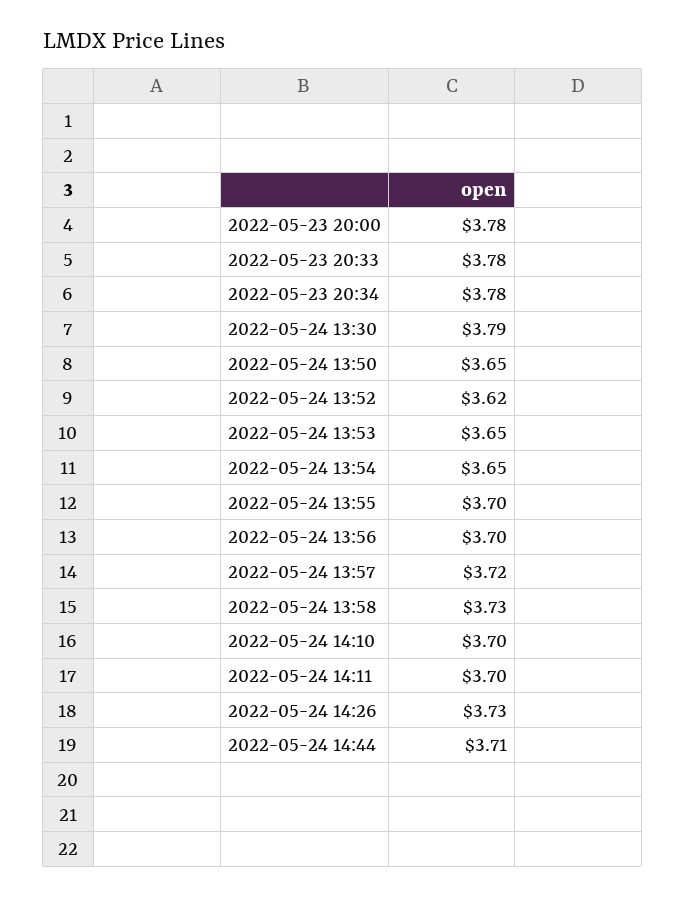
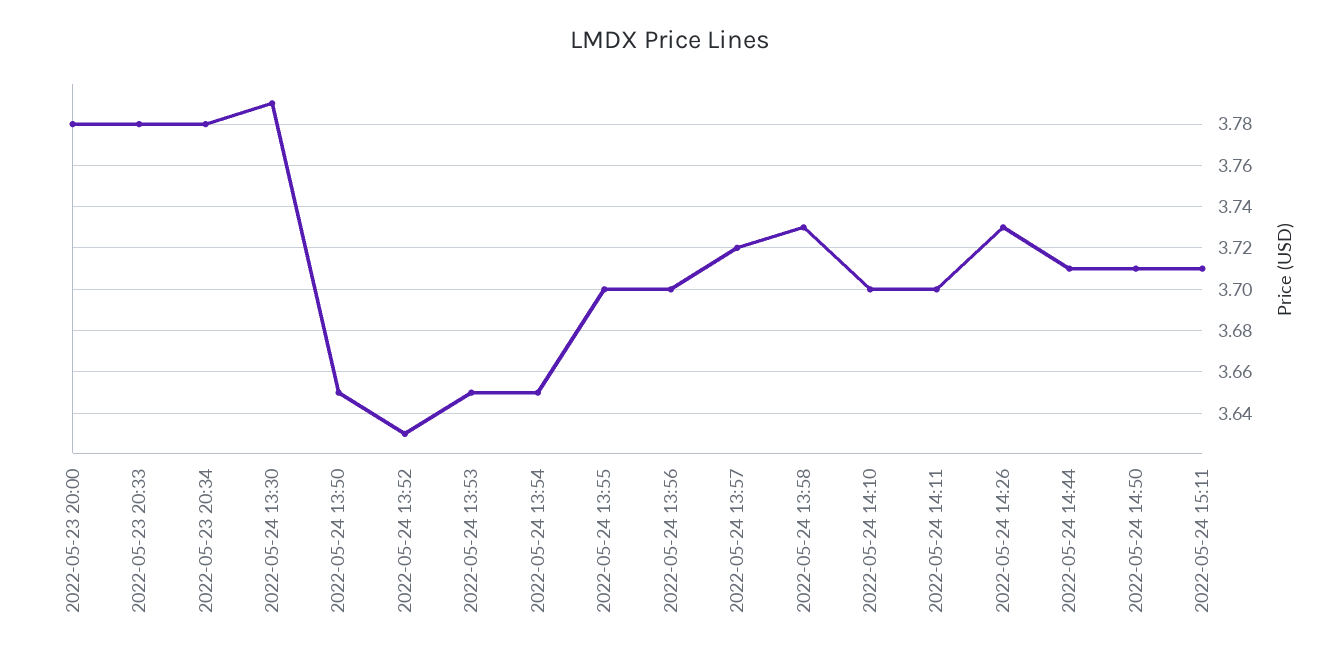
2022-05-24 13:52: 3.62 -> 3.63
2022-05-24 14:50: none -> 3.71
2022-05-24 15:11: none -> 3.71

